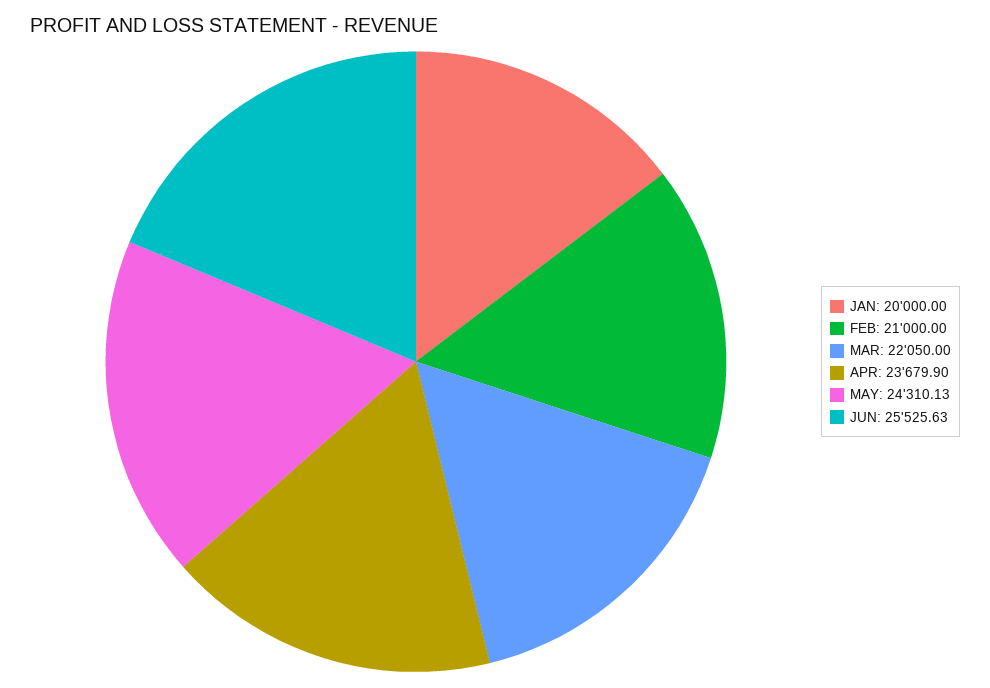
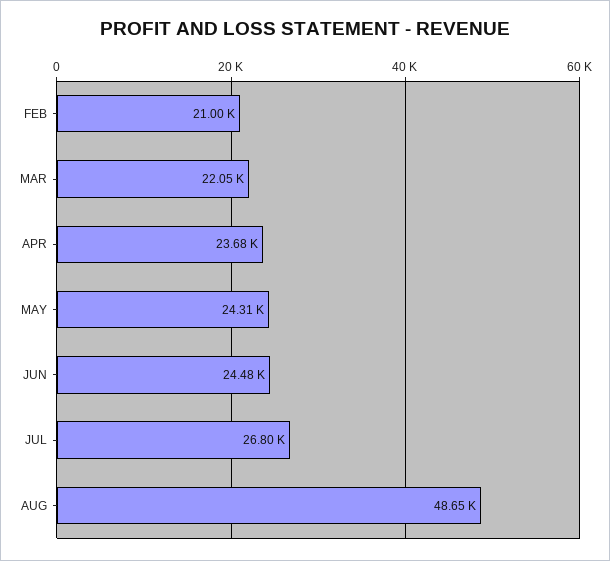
JAN: 20000 -> none
JUN: 25525.63 -> 24480
JUL: none -> 26800
AUG: none -> 48650

